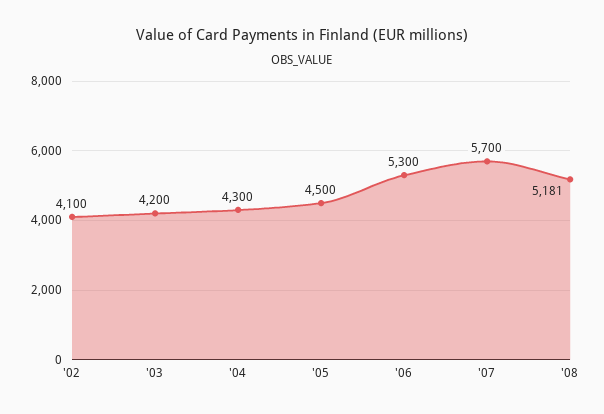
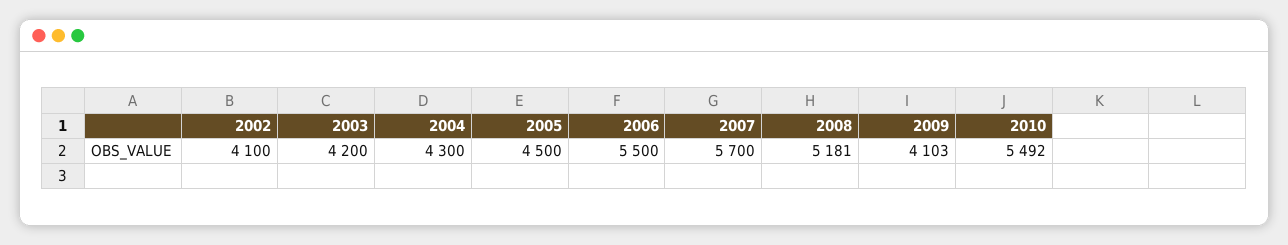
'06: 5300 -> 5500
2009: none -> 4103
2010: none -> 5492

